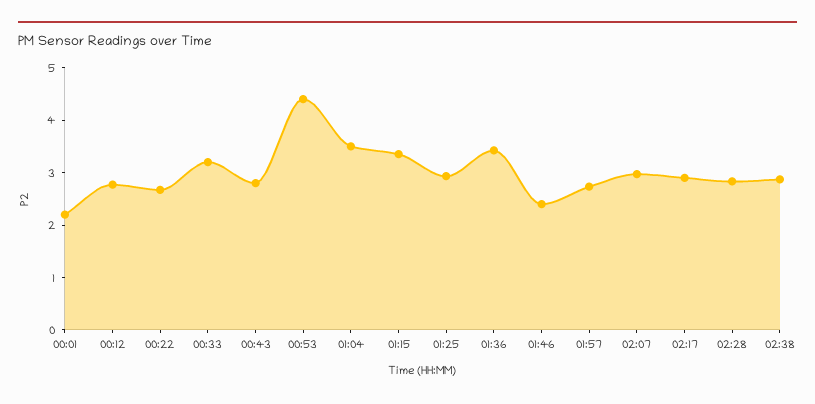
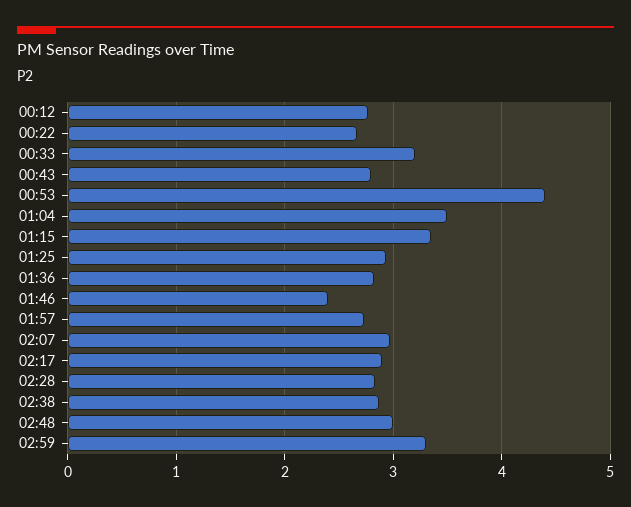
00:01: 2.2 -> none
01:36: 3.4 -> 2.8
02:48: none -> 3
02:59: none -> 3.3

